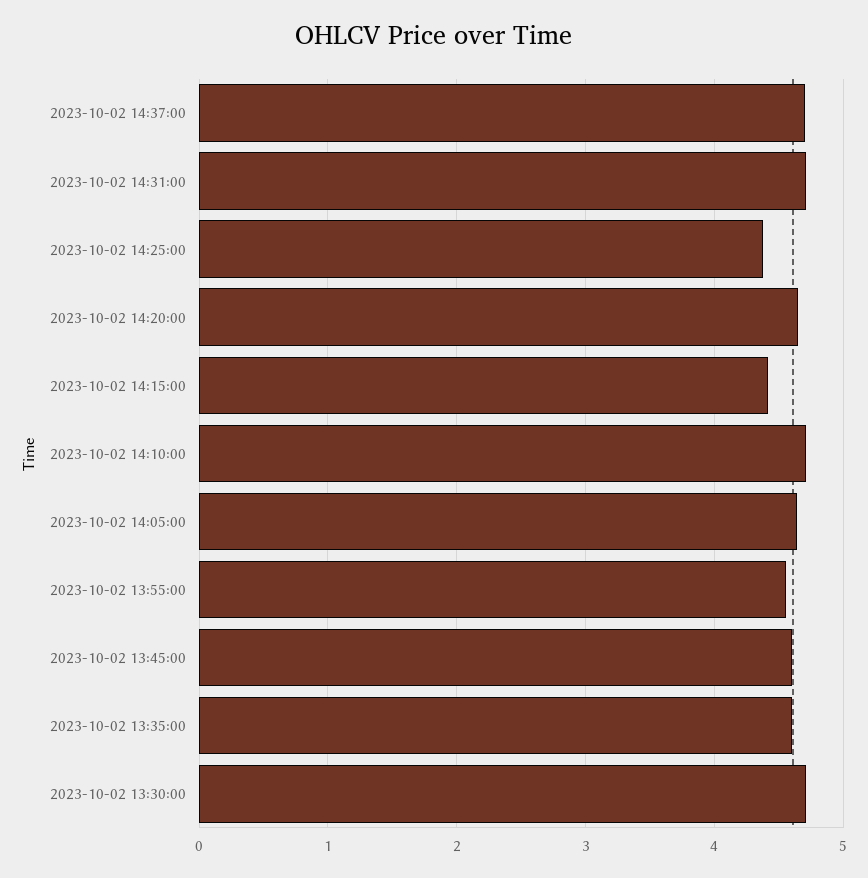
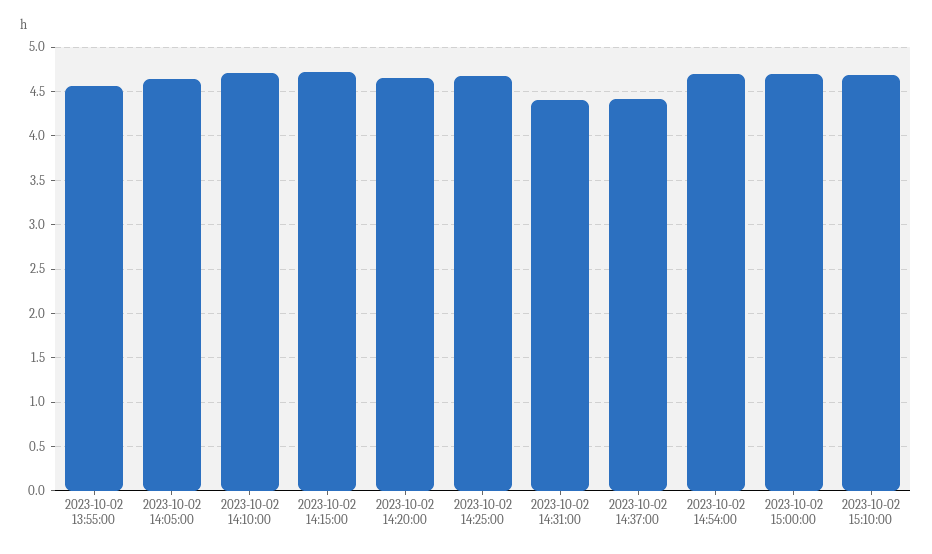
2023-10-02 14:37:00: 4.7 -> 4.4
2023-10-02 14:31:00: 4.7 -> 4.4
2023-10-02 14:25:00: 4.4 -> 4.7
2023-10-02 14:15:00: 4.4 -> 4.7
2023-10-02 13:45:00: 4.6 -> none
2023-10-02 13:35:00: 4.6 -> none
2023-10-02 13:30:00: 4.7 -> none
2023-10-02 14:54:00: none -> 4.7
2023-10-02 15:00:00: none -> 4.7
2023-10-02 15:10:00: none -> 4.7

